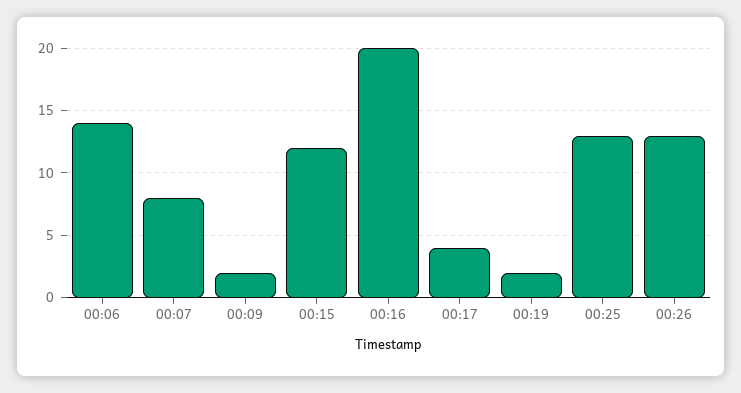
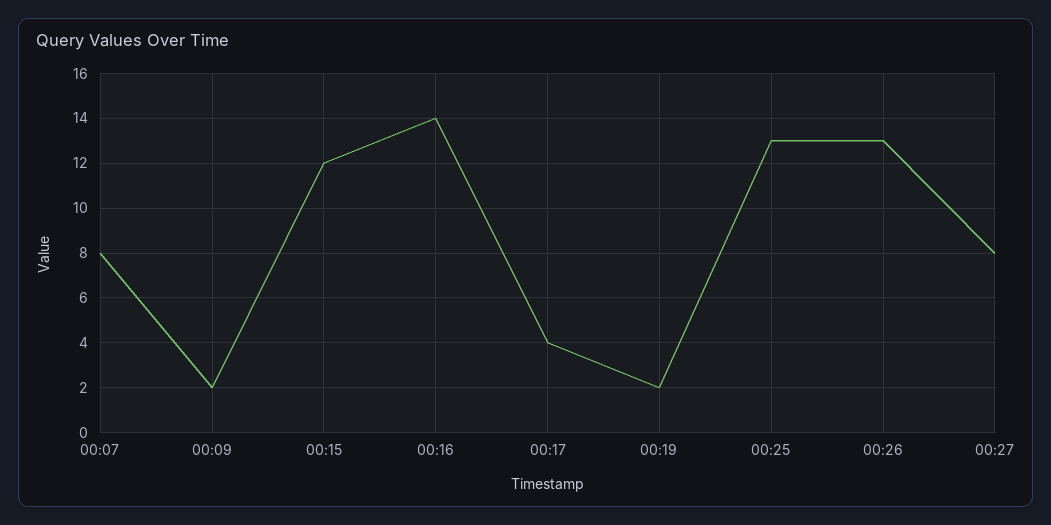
00:06: 14 -> none
00:16: 20 -> 14
00:27: none -> 8

